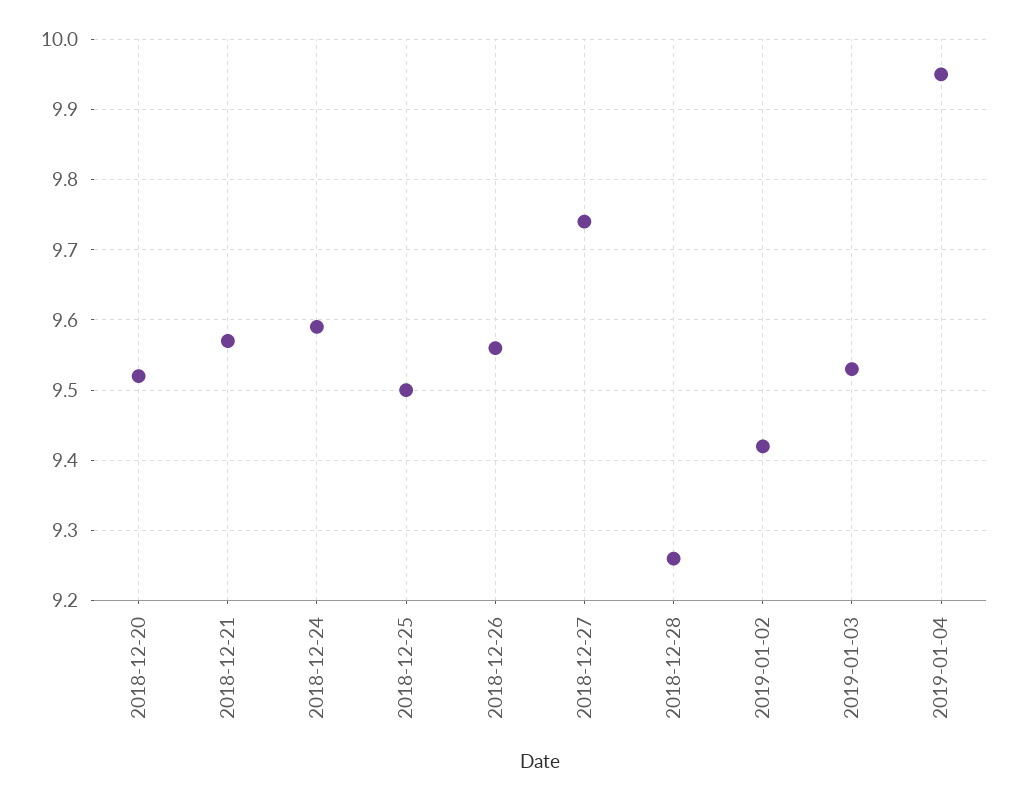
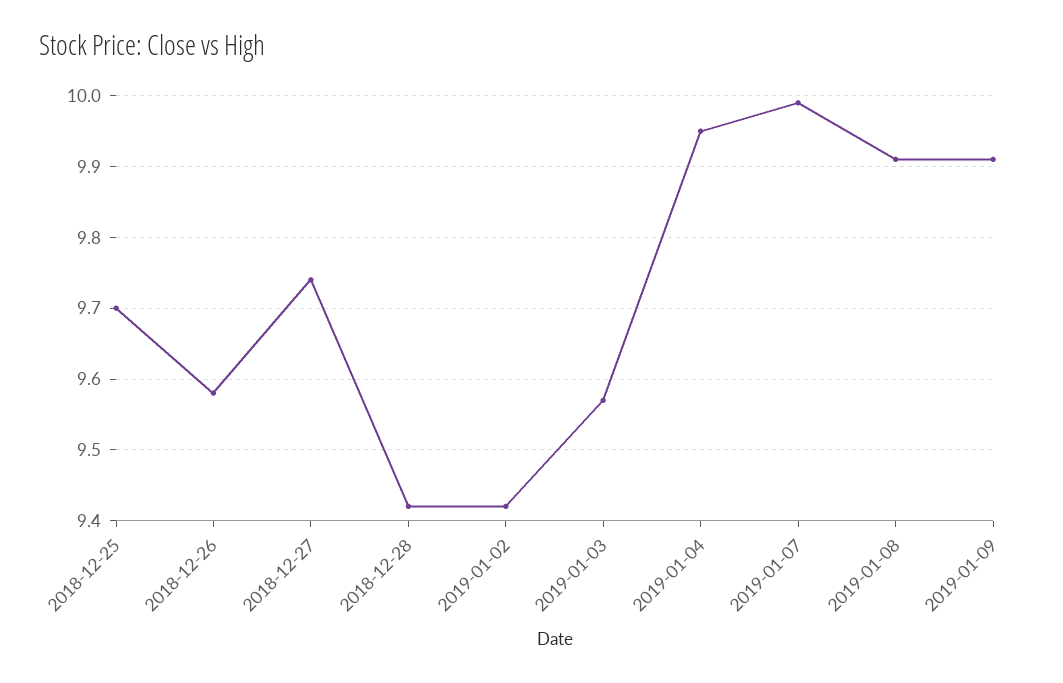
2018-12-20: 9.52 -> none
2018-12-21: 9.57 -> none
2018-12-24: 9.59 -> none
2018-12-25: 9.5 -> 9.7
2018-12-26: 9.56 -> 9.58
2018-12-28: 9.26 -> 9.42
2019-01-03: 9.53 -> 9.57
2019-01-07: none -> 9.99
2019-01-08: none -> 9.91
2019-01-09: none -> 9.91

